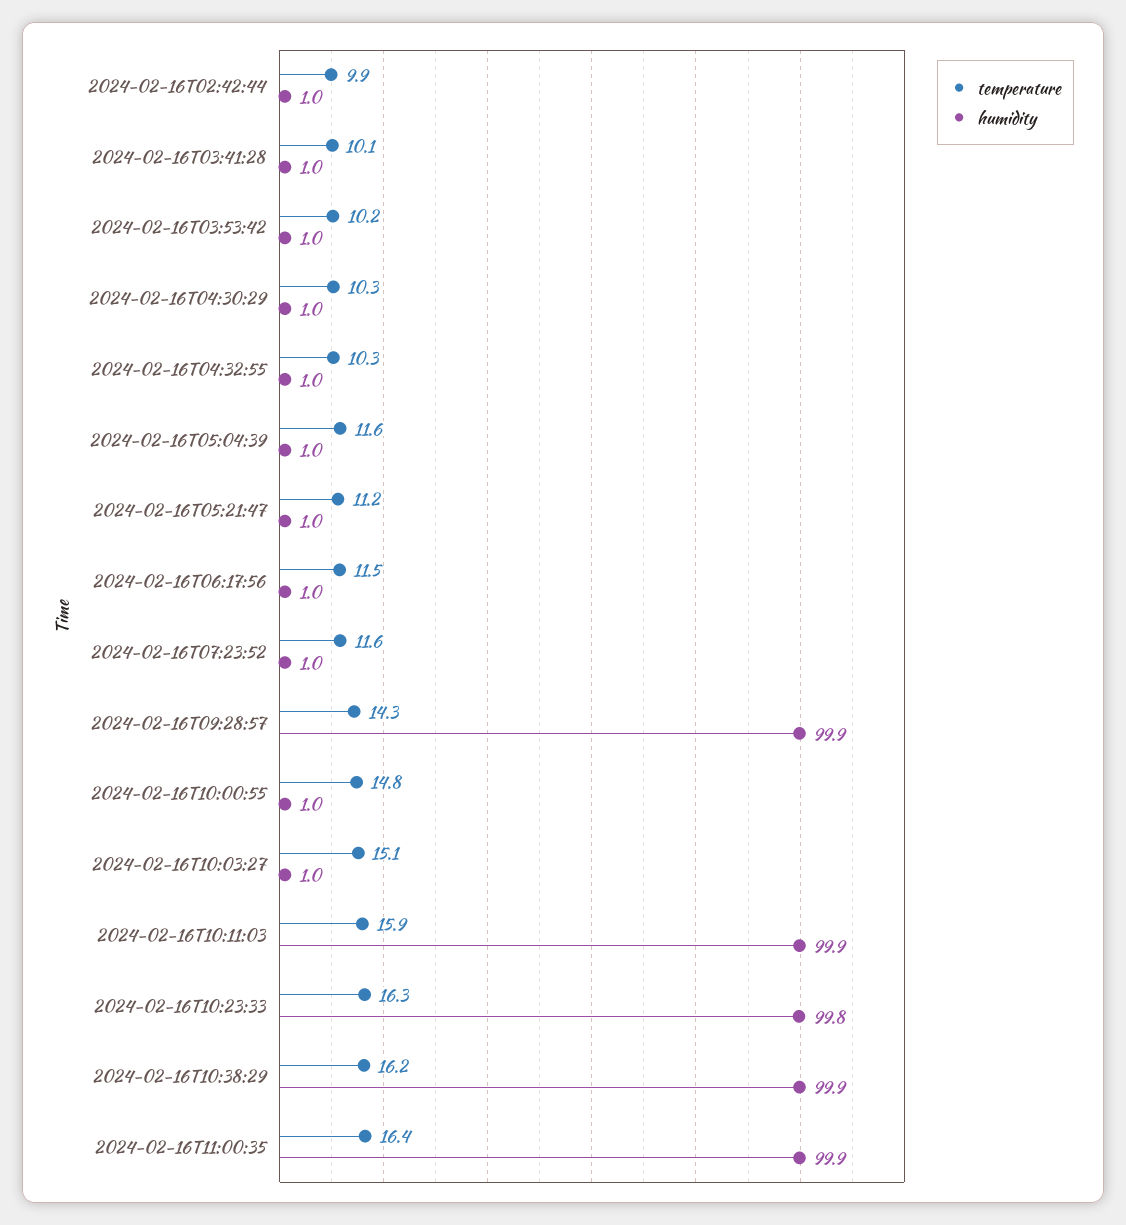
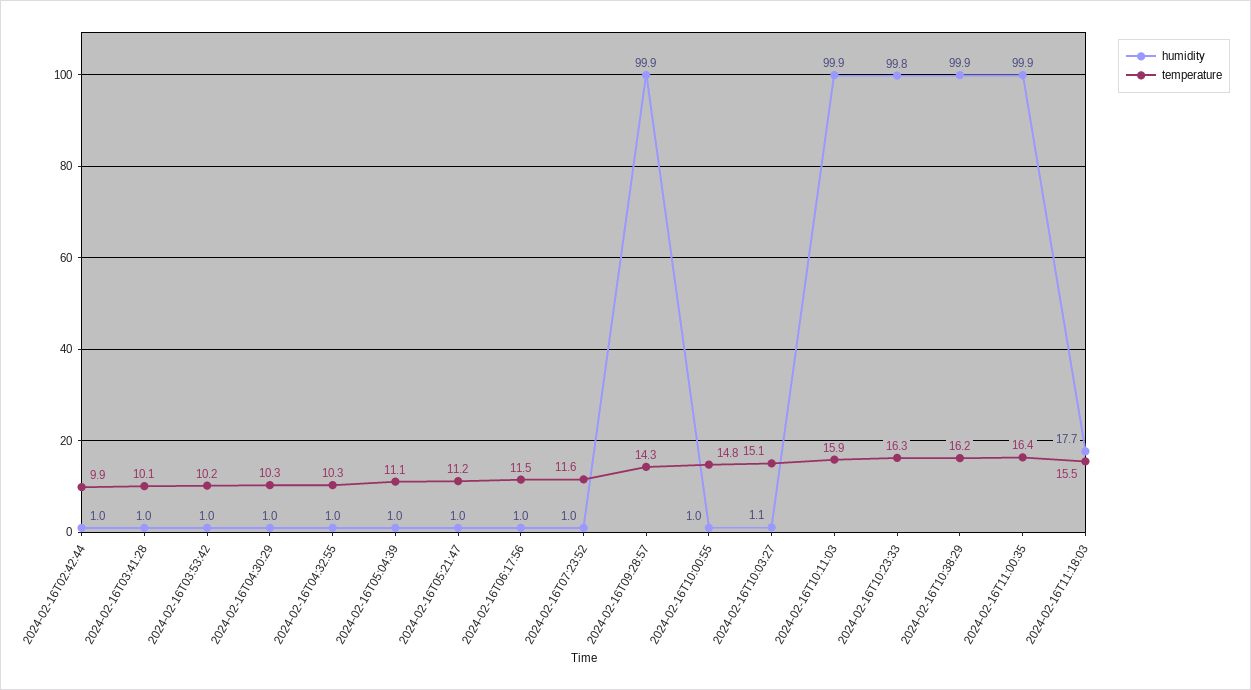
temperature, 2024-02-16T05:04:39: 11.6 -> 11.1
humidity, 2024-02-16T10:03:27: 1 -> 1.1
humidity, 2024-02-16T11:18:03: none -> 17.7
temperature, 2024-02-16T11:18:03: none -> 15.5

